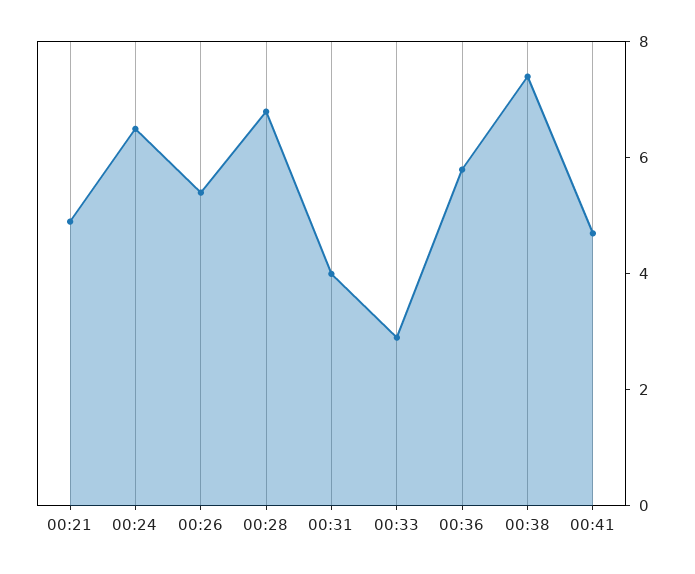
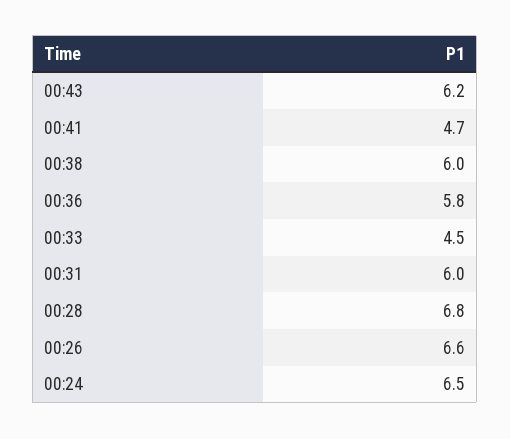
00:21: 5 -> none
00:26: 5.5 -> 6.6
00:31: 4 -> 6
00:33: 3 -> 4.5
00:38: 7.5 -> 6
00:43: none -> 6.2

